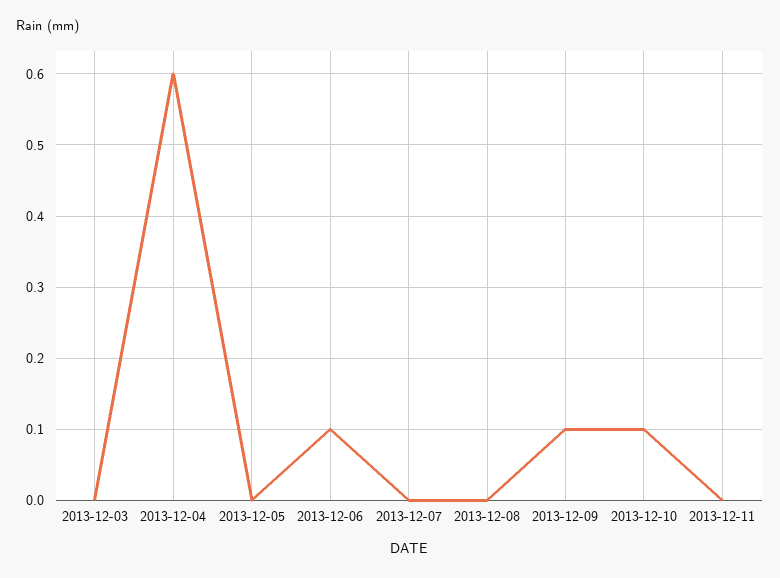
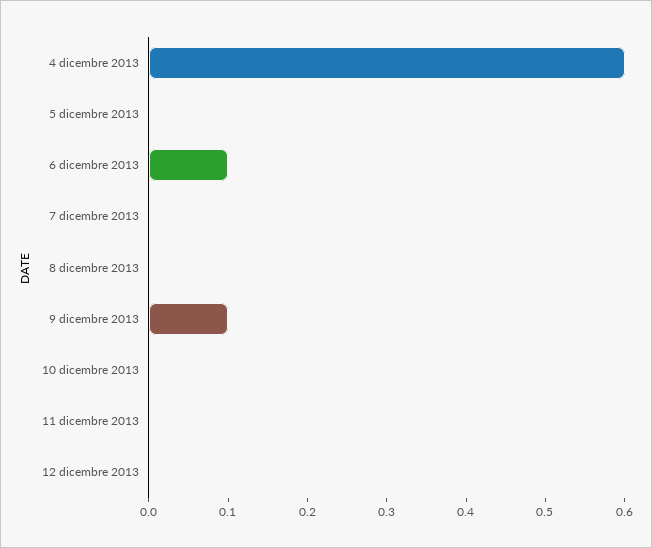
2013-12-03: 0 -> none
2013-12-10: 0.1 -> 0
12 dicembre 2013: none -> 0

